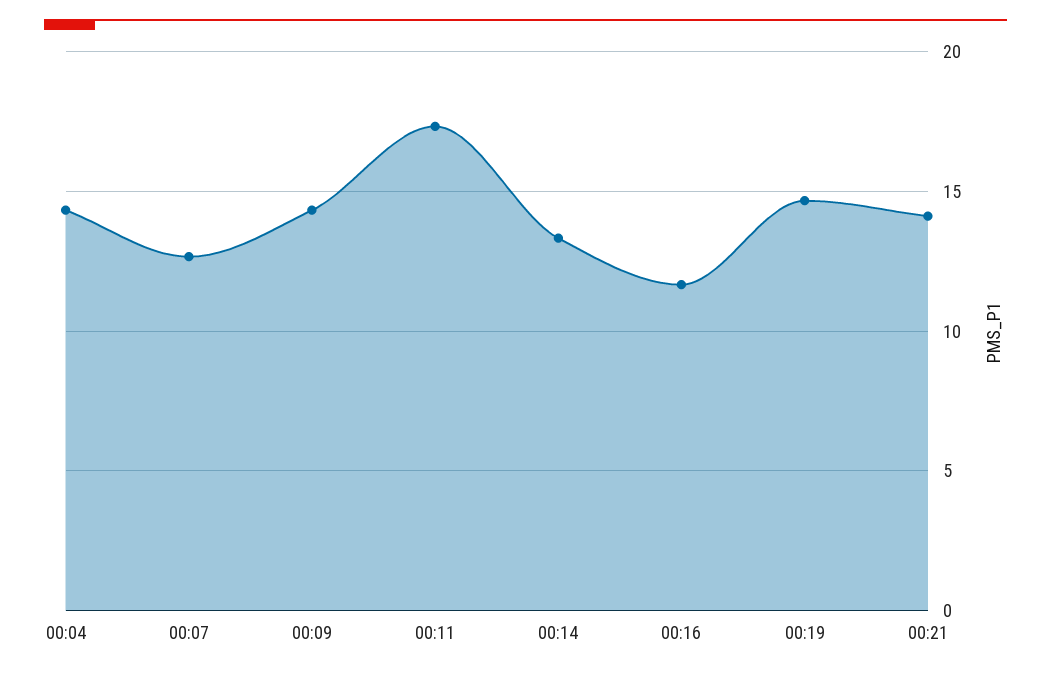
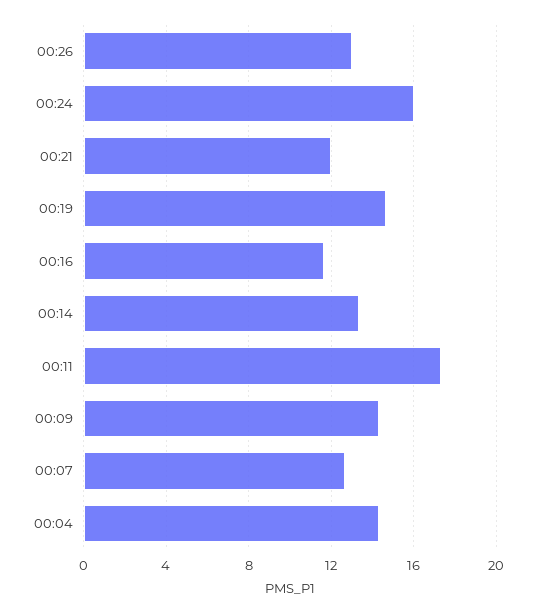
00:21: 14 -> 12
00:26: none -> 13
00:24: none -> 16

